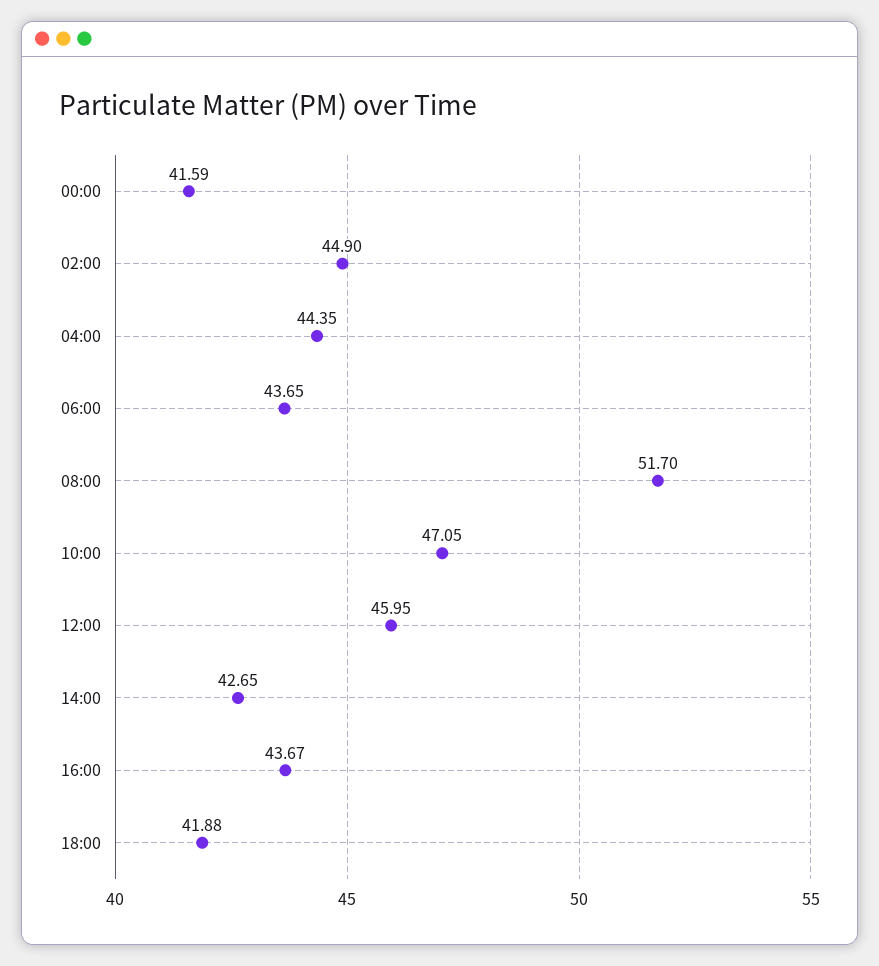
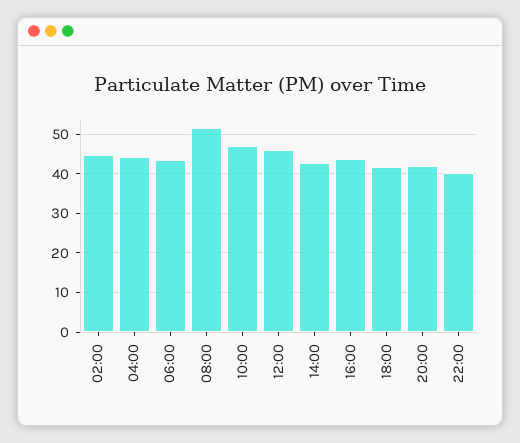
00:00: 41.59 -> none
20:00: none -> 42
22:00: none -> 40

